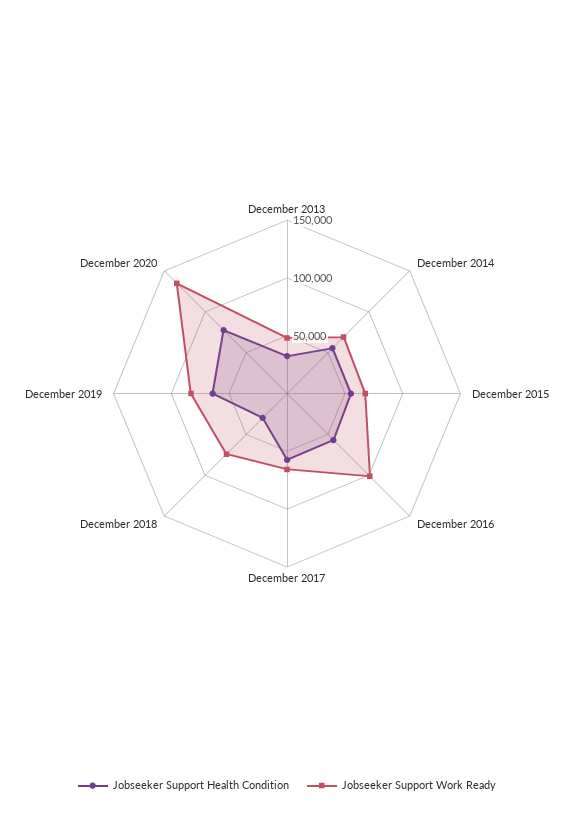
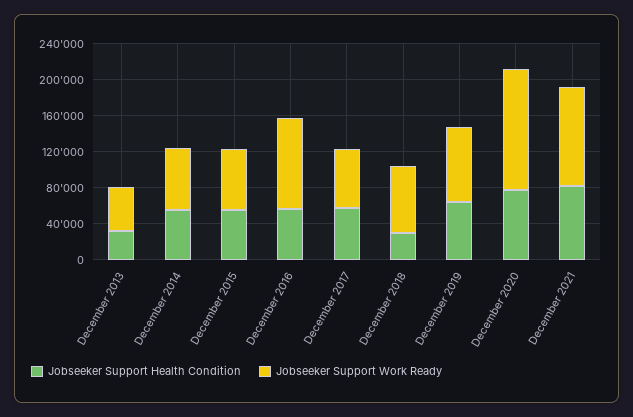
Jobseeker Support Health Condition, December 2021: none -> 80000
Jobseeker Support Work Ready, December 2021: none -> 110000

